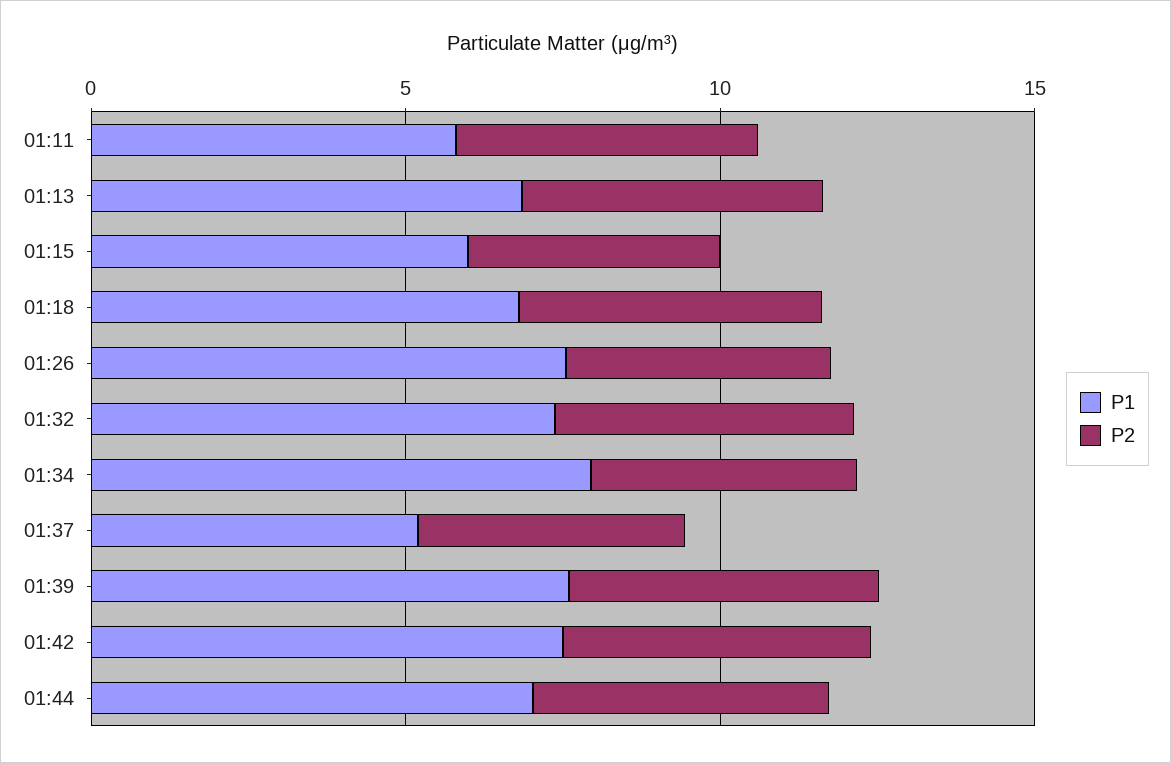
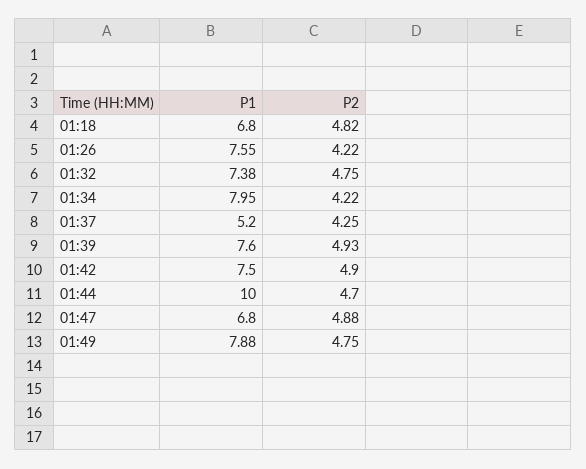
P1, 01:11: 6 -> none
P2, 01:11: 5 -> none
P1, 01:13: 7 -> none
P2, 01:13: 5 -> none
P1, 01:15: 6 -> none
P2, 01:15: 4 -> none
P1, 01:44: 7 -> 10
P1, 01:47: none -> 6.8
P2, 01:47: none -> 4.88
P1, 01:49: none -> 7.88
P2, 01:49: none -> 4.75

